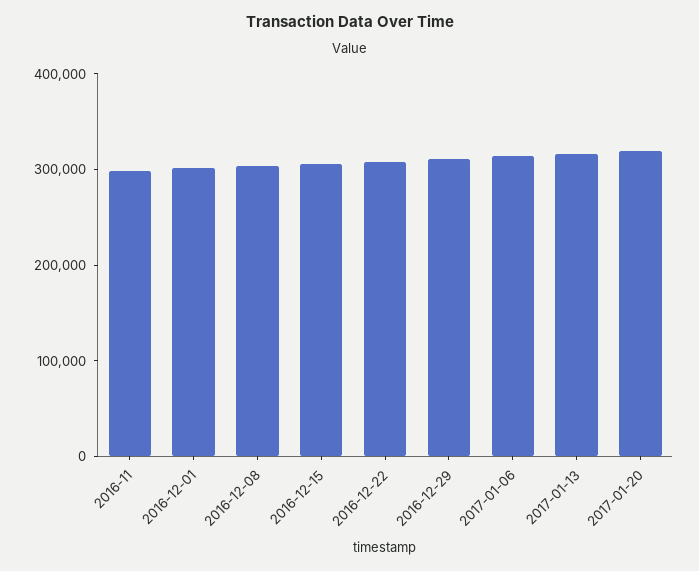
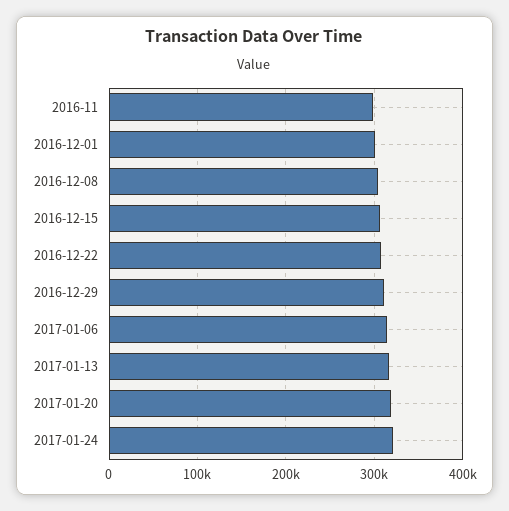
2017-01-24: none -> 320000

